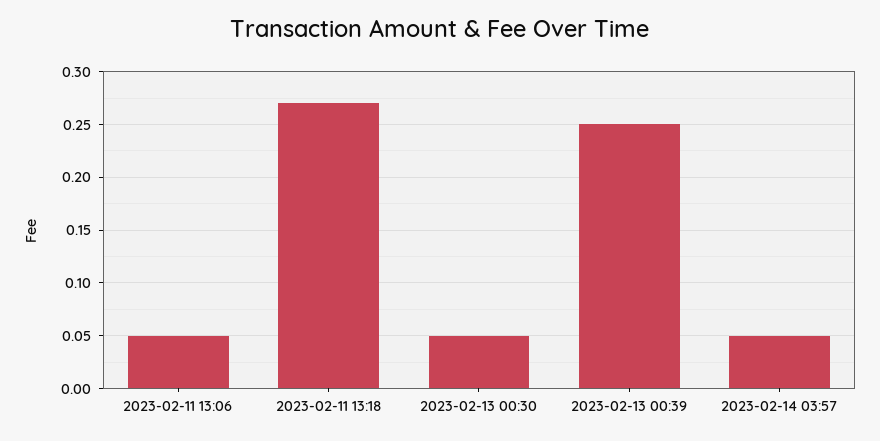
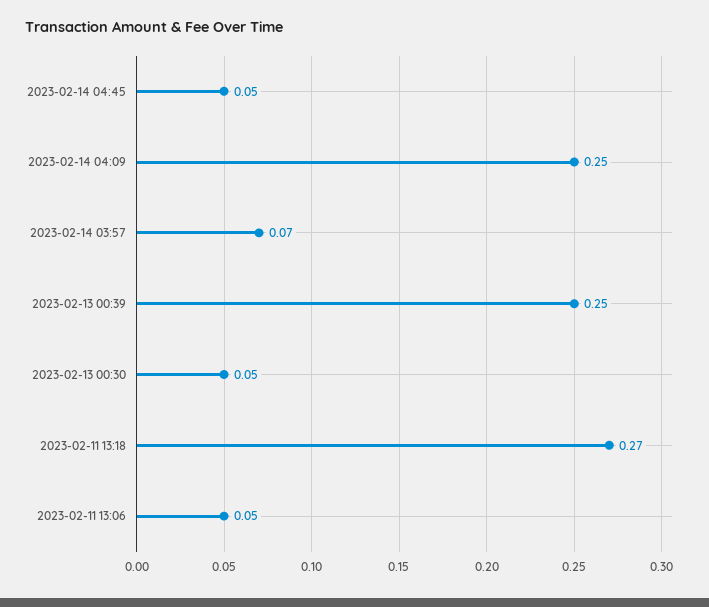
2023-02-14 03:57: 0.05 -> 0.07
2023-02-14 04:45: none -> 0.05
2023-02-14 04:09: none -> 0.25

